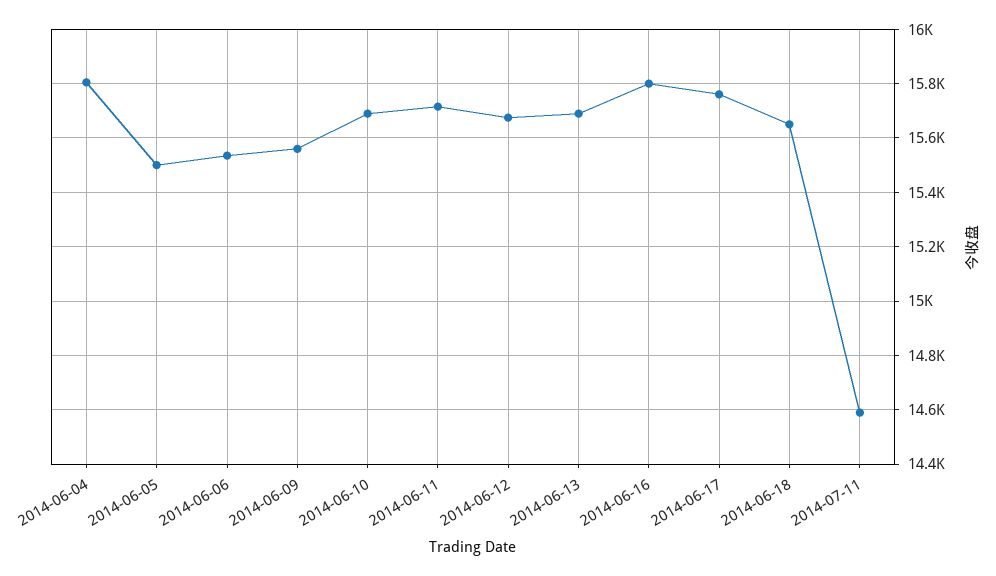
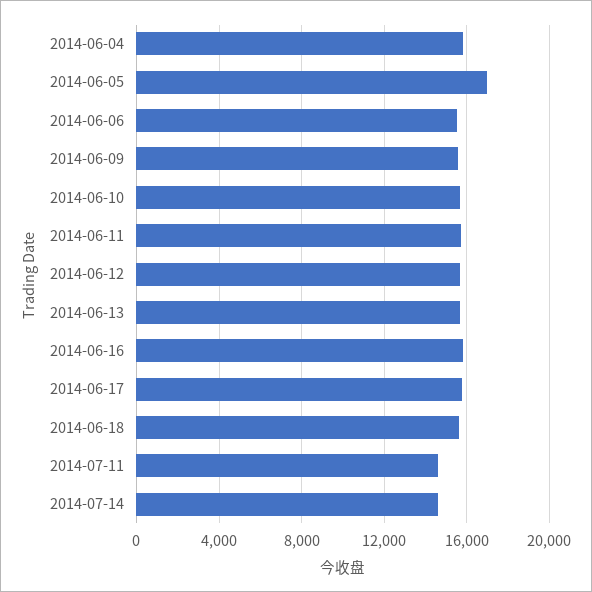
2014-06-05: 15500 -> 17000
2014-07-14: none -> 14500

